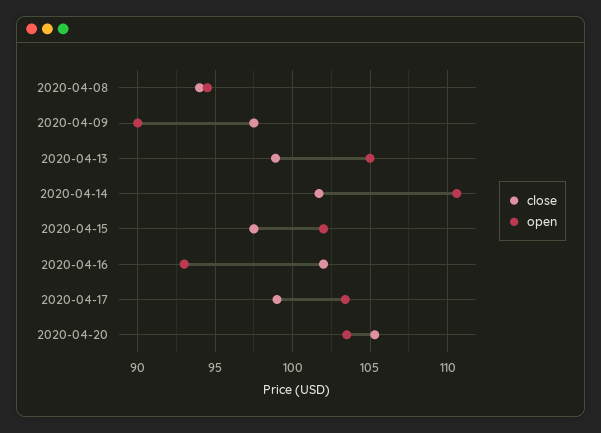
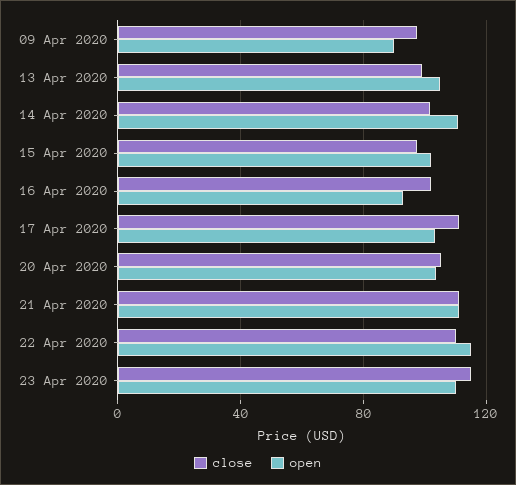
close, 2020-04-08: 94 -> none
open, 2020-04-08: 94.5 -> none
close, 2020-04-17: 99 -> 110
close, 21 Apr 2020: none -> 110
open, 21 Apr 2020: none -> 110
close, 22 Apr 2020: none -> 110
open, 22 Apr 2020: none -> 115
close, 23 Apr 2020: none -> 115
open, 23 Apr 2020: none -> 110

